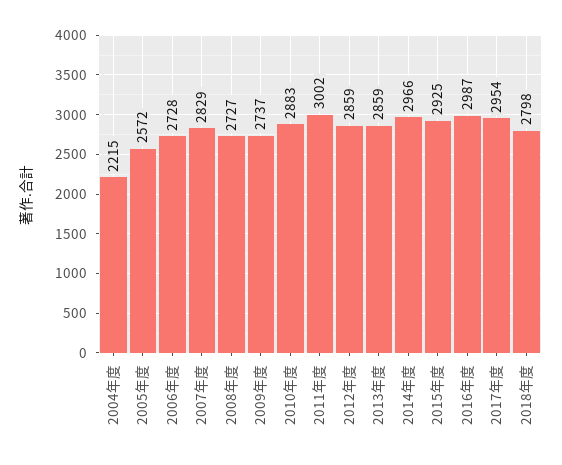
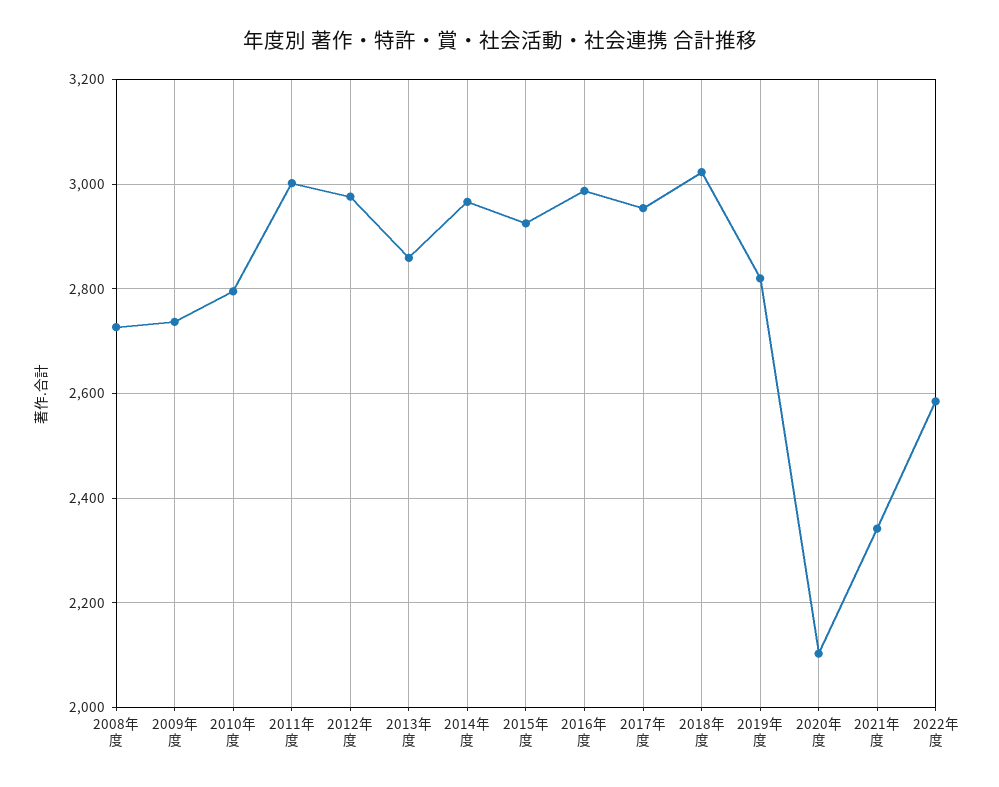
2004年度: 2215 -> none
2005年度: 2572 -> none
2006年度: 2728 -> none
2007年度: 2829 -> none
2010年度: 2883 -> 2800
2012年度: 2859 -> 2980
2018年度: 2798 -> 3020
2019年度: none -> 2820
2020年度: none -> 2100
2021年度: none -> 2340
2022年度: none -> 2580

